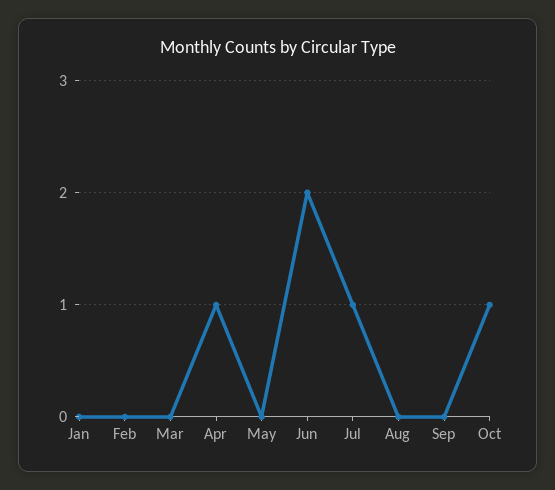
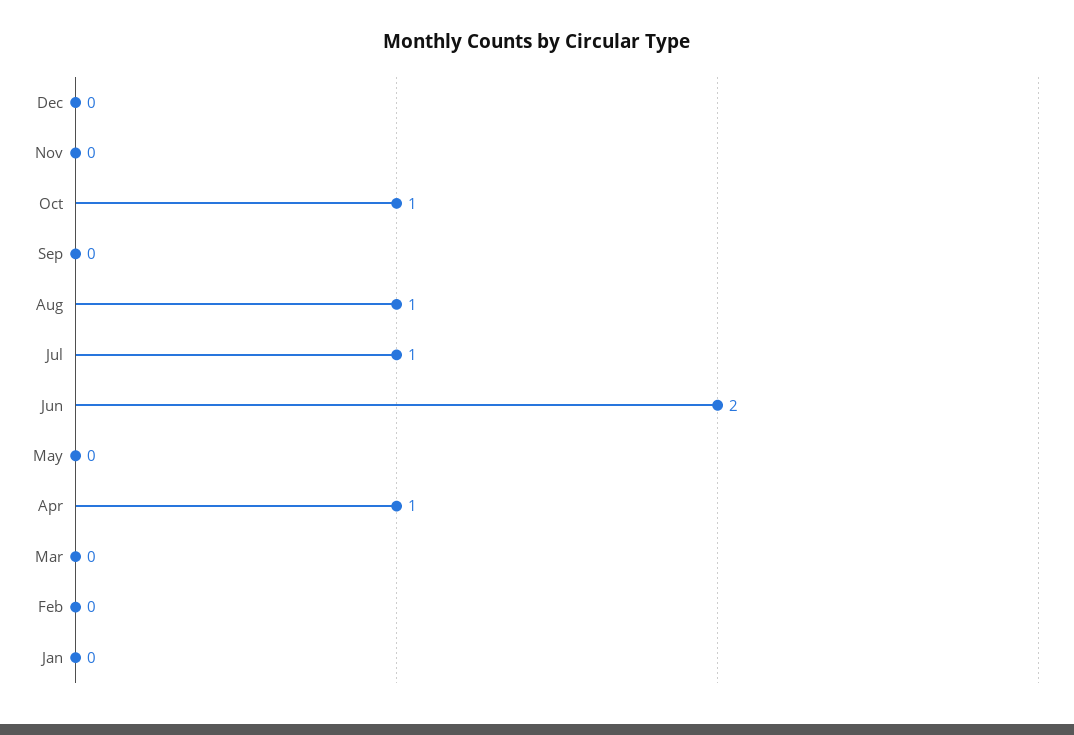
Aug: 0 -> 1
Dec: none -> 0
Nov: none -> 0

